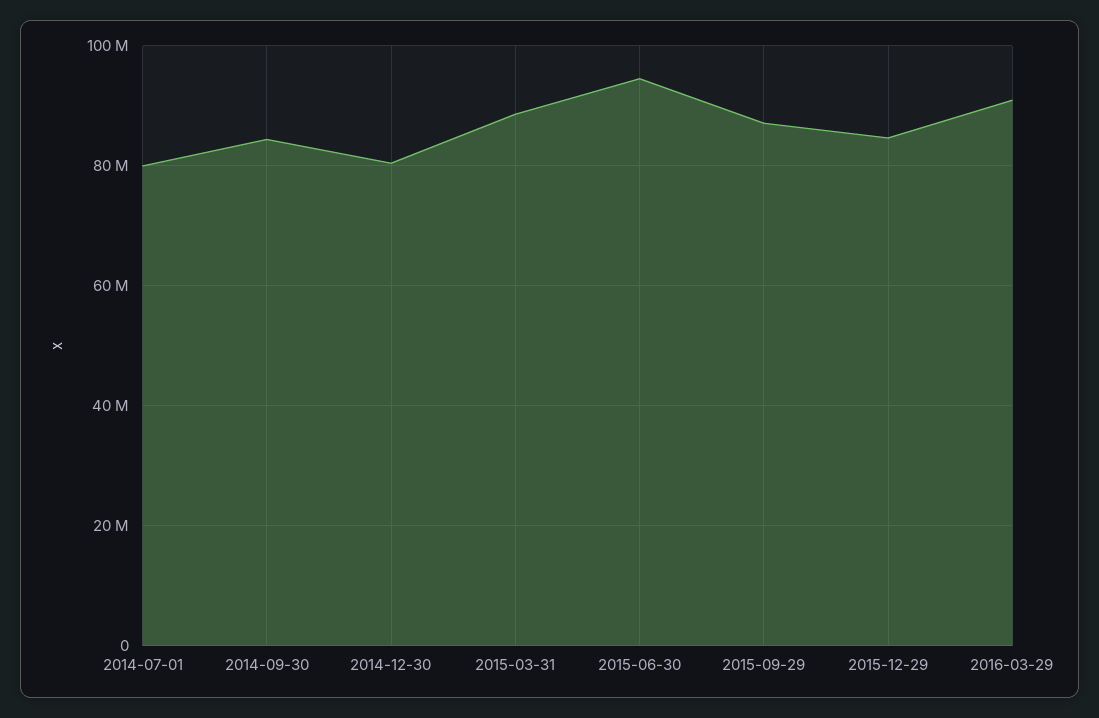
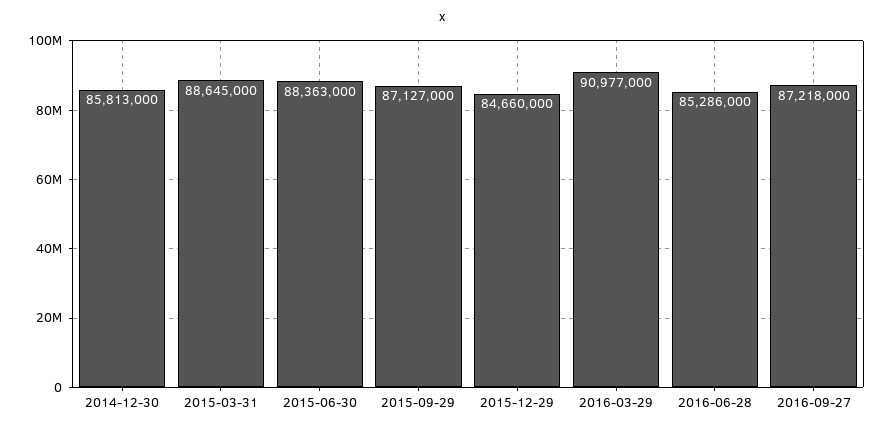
2014-07-01: 80000000 -> none
2014-09-30: 84000000 -> none
2014-12-30: 80000000 -> 85813000
2015-06-30: 94000000 -> 88363000
2016-06-28: none -> 85286000
2016-09-27: none -> 87218000

